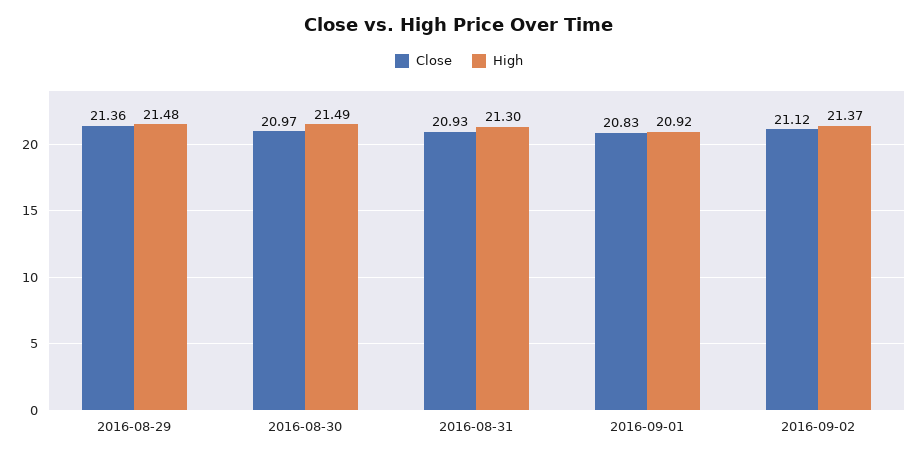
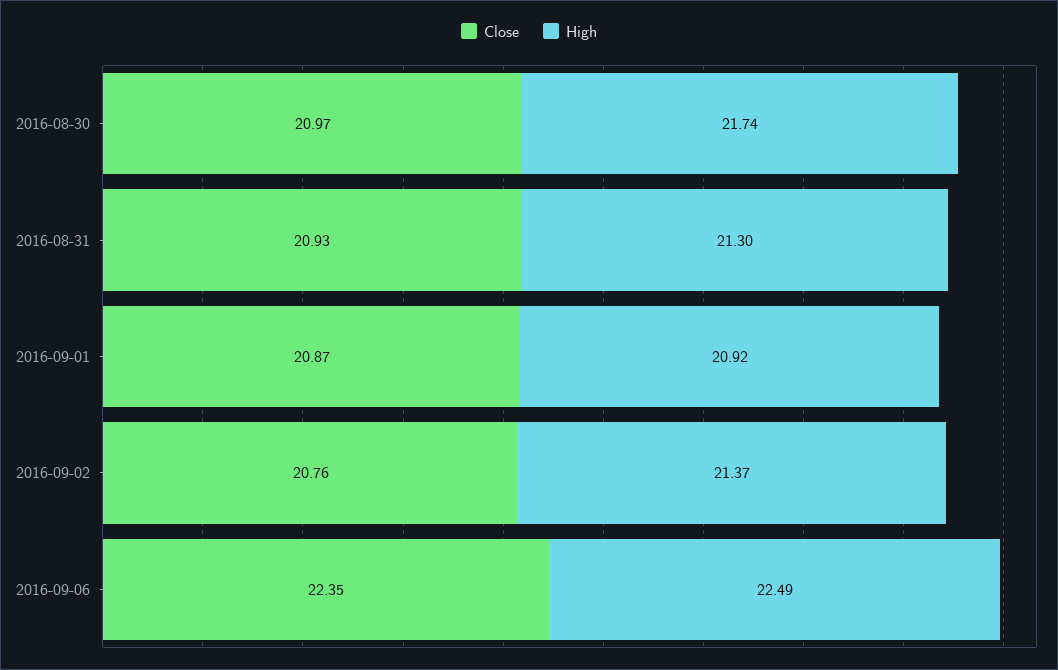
Close, 2016-08-29: 21.36 -> none
High, 2016-08-29: 21.48 -> none
High, 2016-08-30: 21.49 -> 21.74
Close, 2016-09-01: 20.83 -> 20.87
Close, 2016-09-02: 21.12 -> 20.76
Close, 2016-09-06: none -> 22.35
High, 2016-09-06: none -> 22.49

